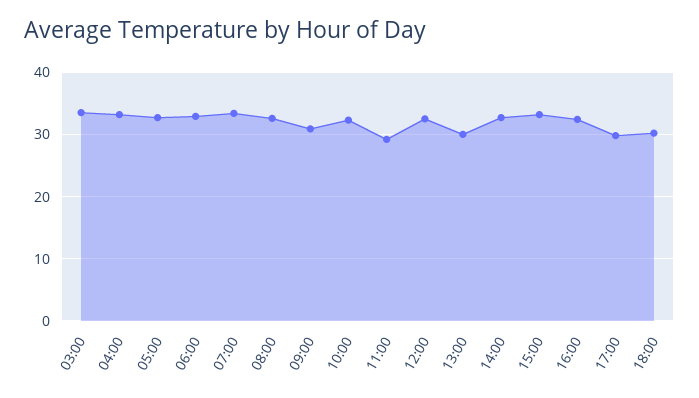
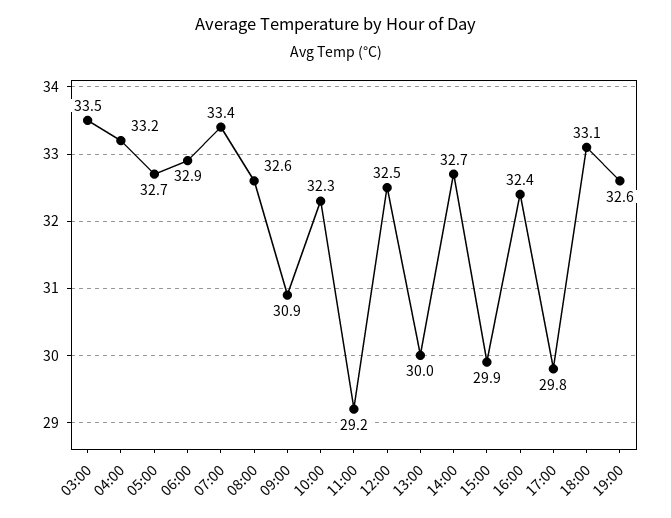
15:00: 33 -> 29.9
18:00: 30 -> 33.1
19:00: none -> 32.6

